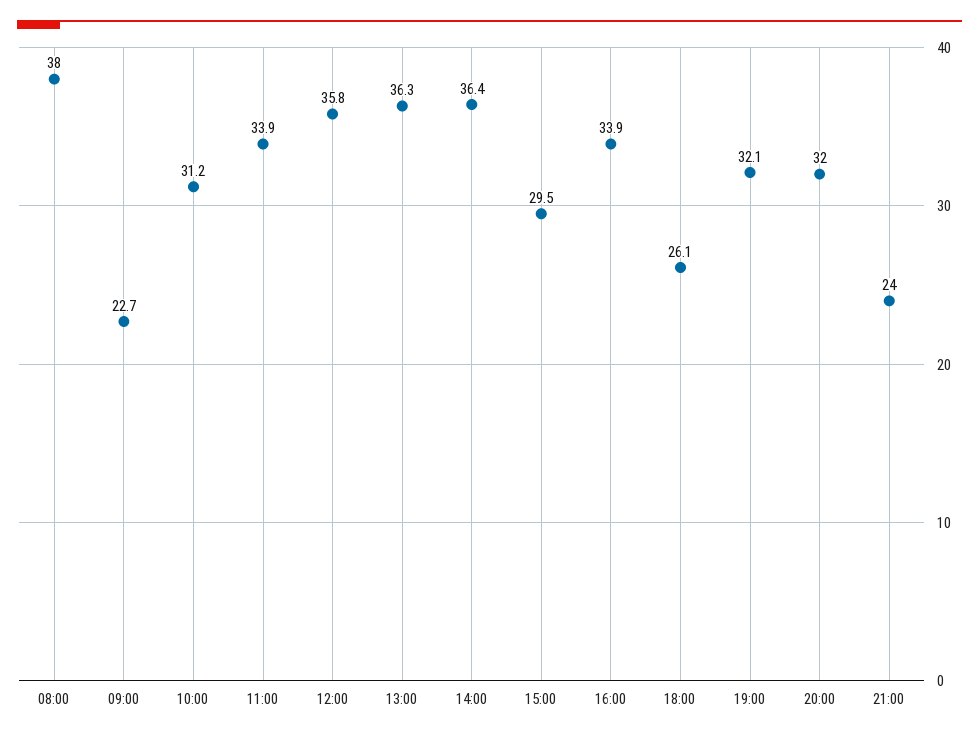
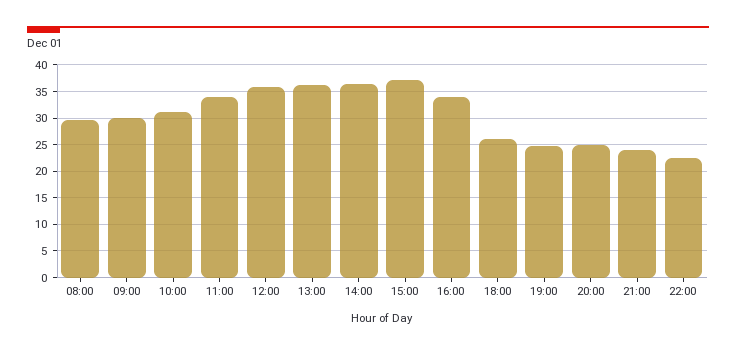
08:00: 38 -> 30
09:00: 22.7 -> 30
15:00: 29.5 -> 37.5
19:00: 32.1 -> 25
20:00: 32 -> 25
22:00: none -> 22.5

